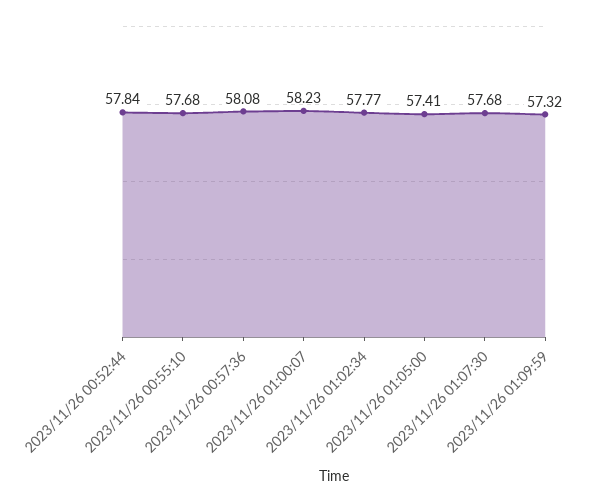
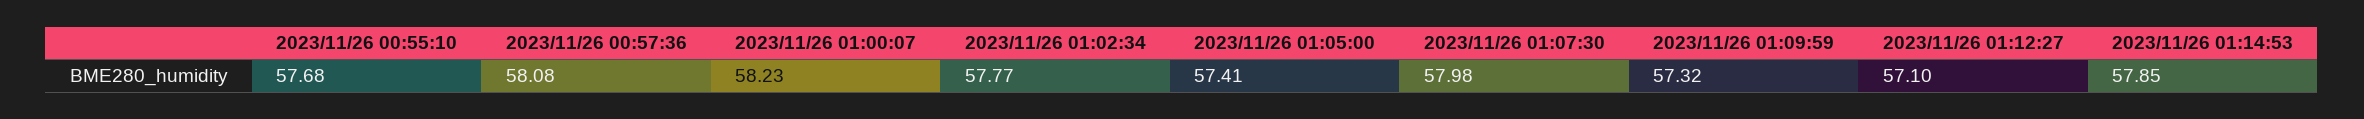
2023/11/26 00:52:44: 57.84 -> none
2023/11/26 01:07:30: 57.68 -> 57.98
2023/11/26 01:12:27: none -> 57.1
2023/11/26 01:14:53: none -> 57.85

